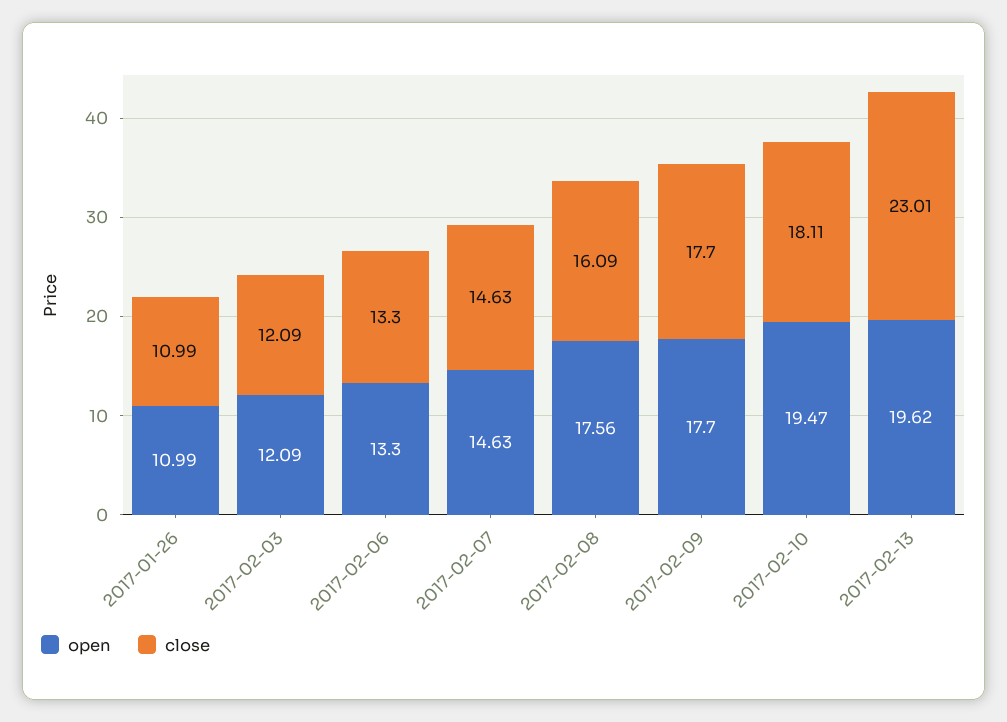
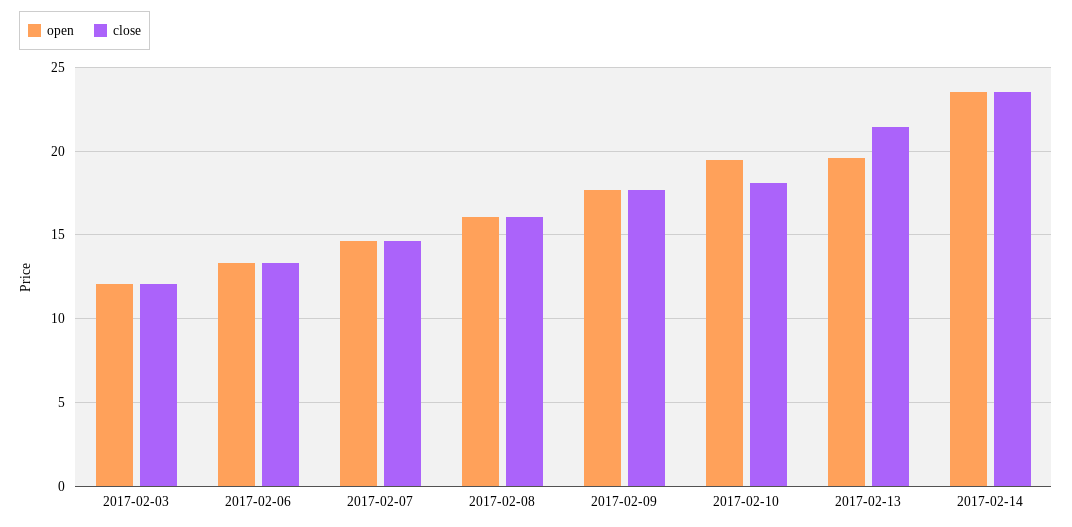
open, 2017-01-26: 10.99 -> none
close, 2017-01-26: 10.99 -> none
open, 2017-02-08: 17.56 -> 16
close, 2017-02-13: 23.01 -> 21.5
open, 2017-02-14: none -> 23.5
close, 2017-02-14: none -> 23.5

